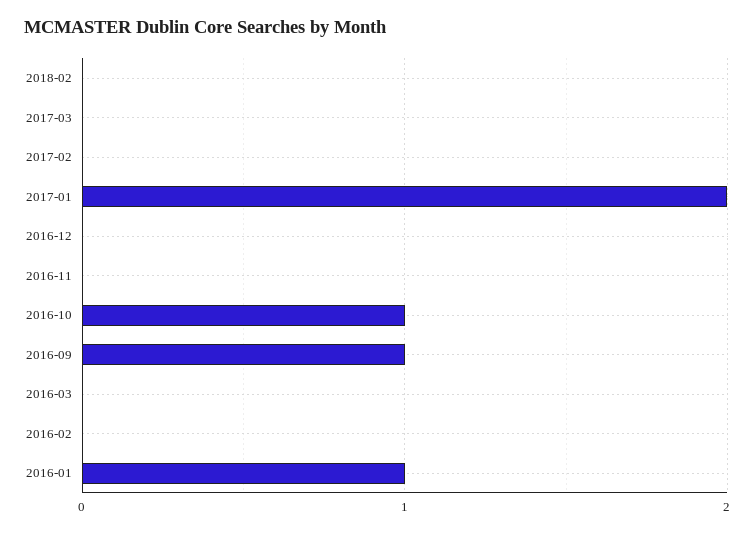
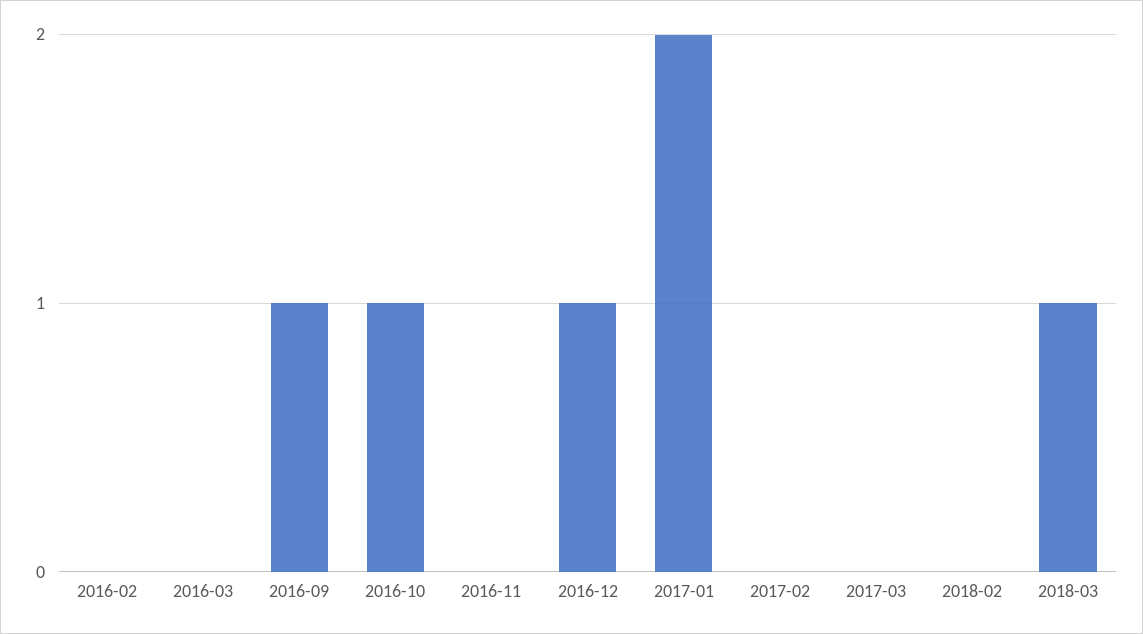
2016-12: 0 -> 1
2016-01: 1 -> none
2018-03: none -> 1

